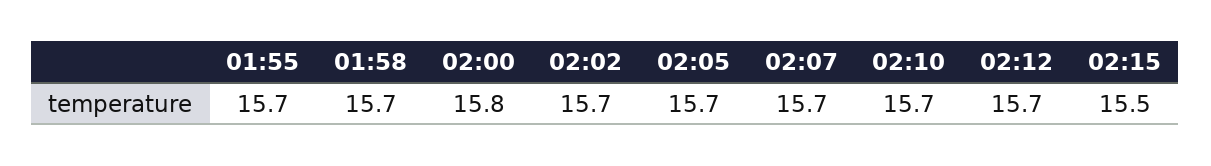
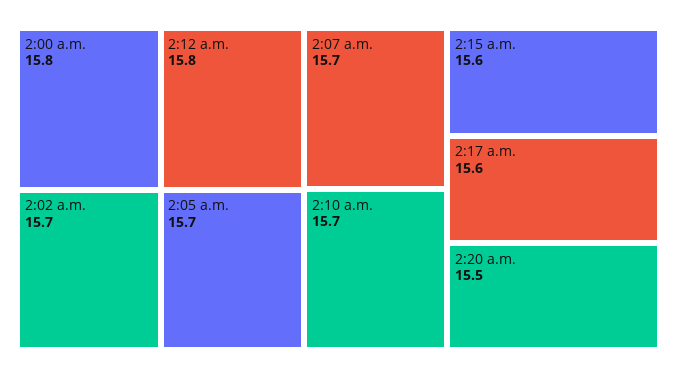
01:55: 15.7 -> none
01:58: 15.7 -> none
02:12: 15.7 -> 15.8
02:15: 15.5 -> 15.6
2:17 a.m.: none -> 15.6
2:20 a.m.: none -> 15.5

